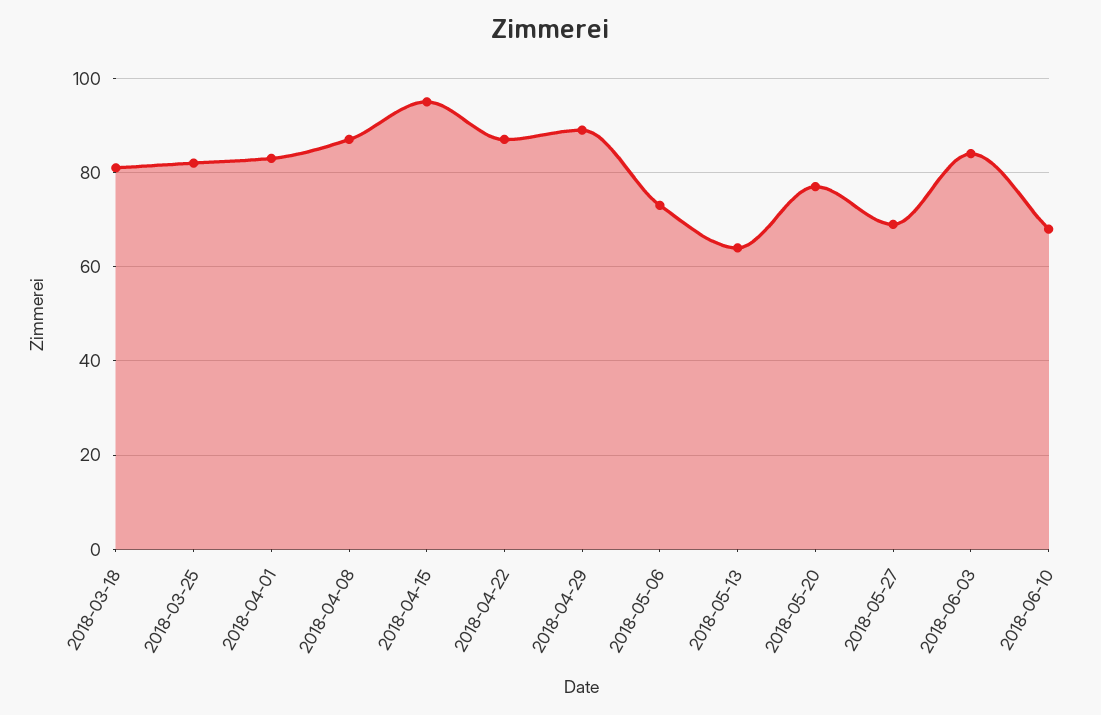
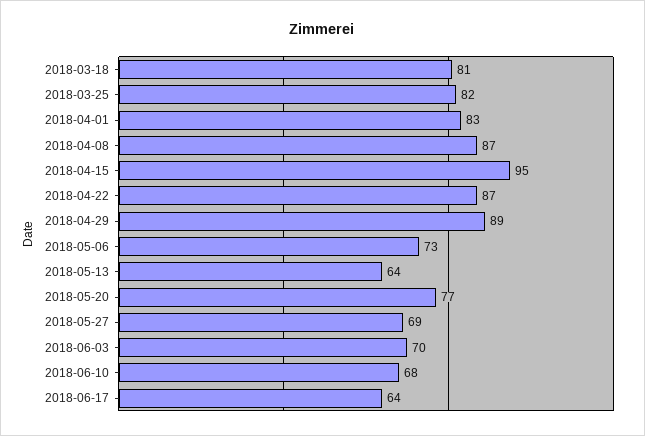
2018-06-03: 85 -> 70
2018-06-17: none -> 64

